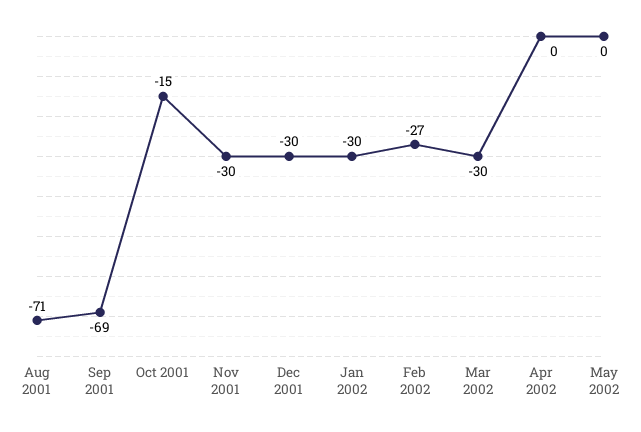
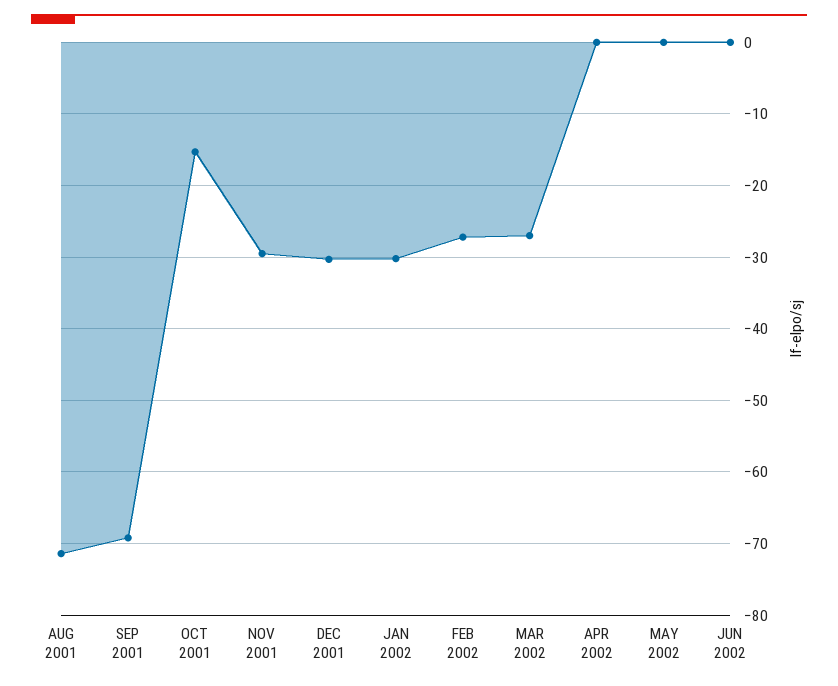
Mar 2002: -30 -> -27
JUN 2002: none -> 0

